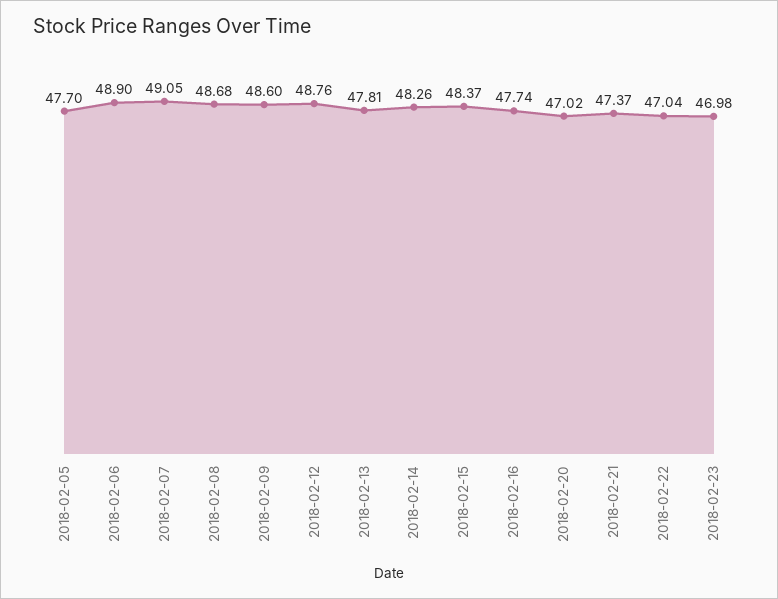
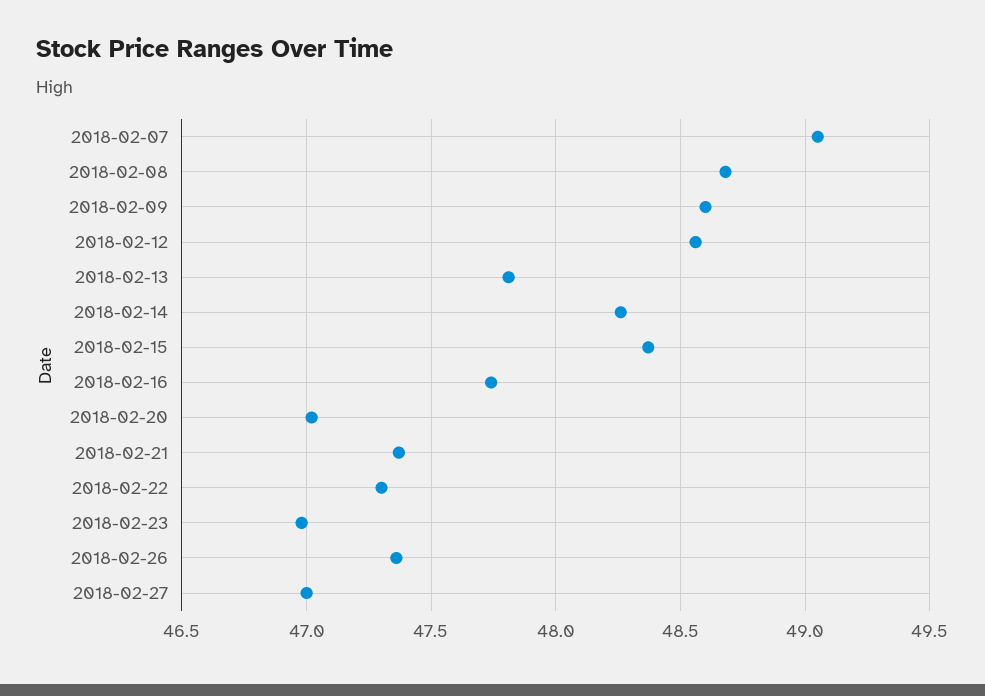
2018-02-05: 47.7 -> none
2018-02-06: 48.9 -> none
2018-02-12: 48.76 -> 48.55
2018-02-22: 47.04 -> 47.3
2018-02-26: none -> 47.35
2018-02-27: none -> 47

